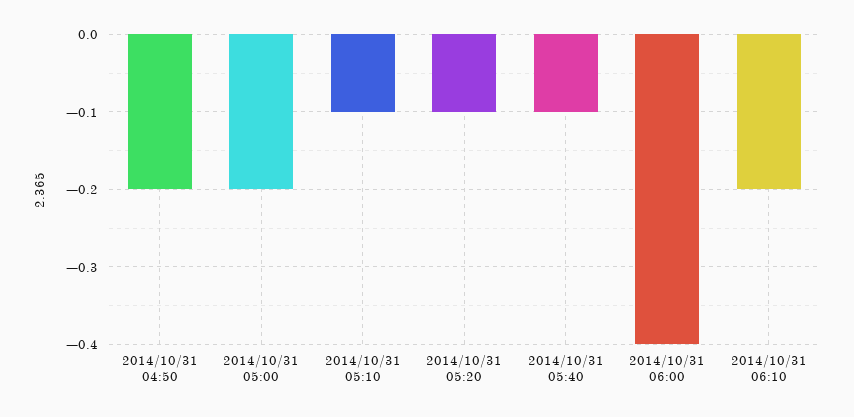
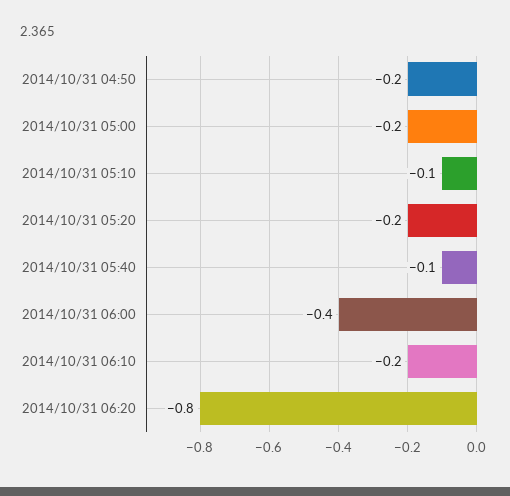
2014/10/31 05:20: -0.1 -> -0.2
2014/10/31 06:20: none -> -0.8

